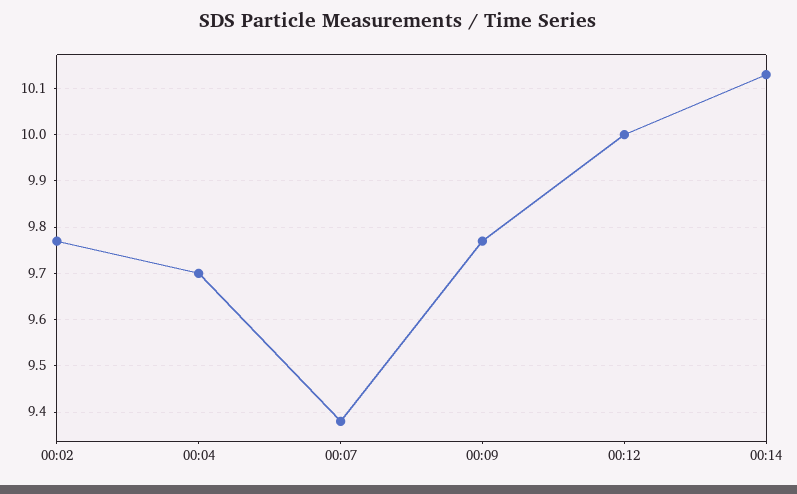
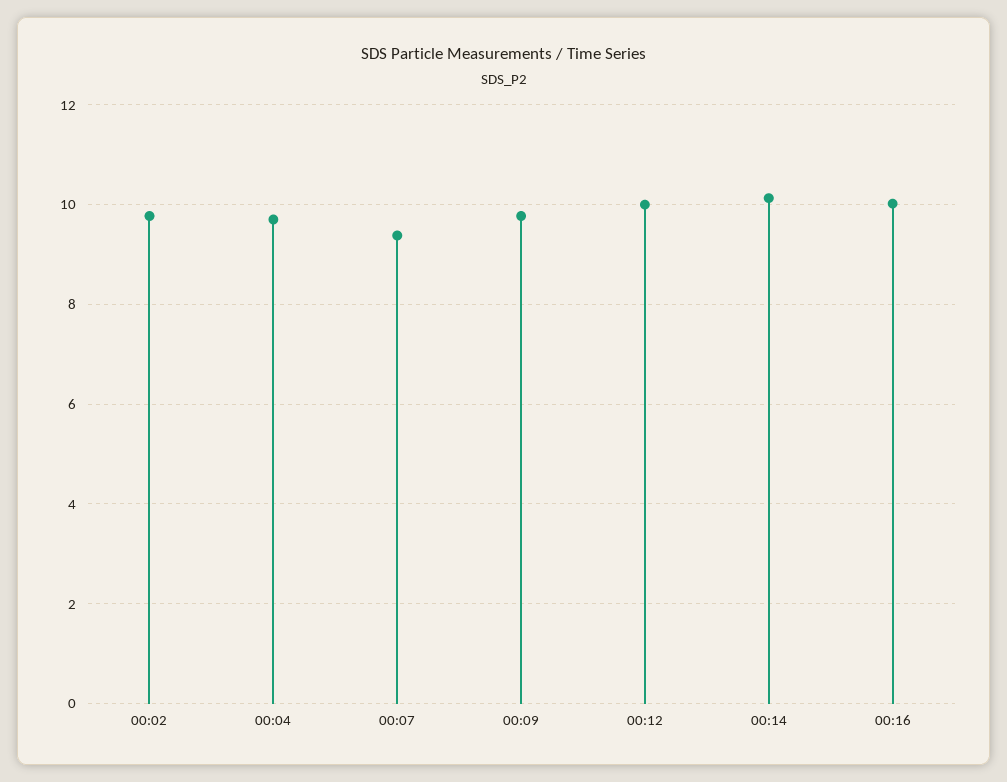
00:16: none -> 10

